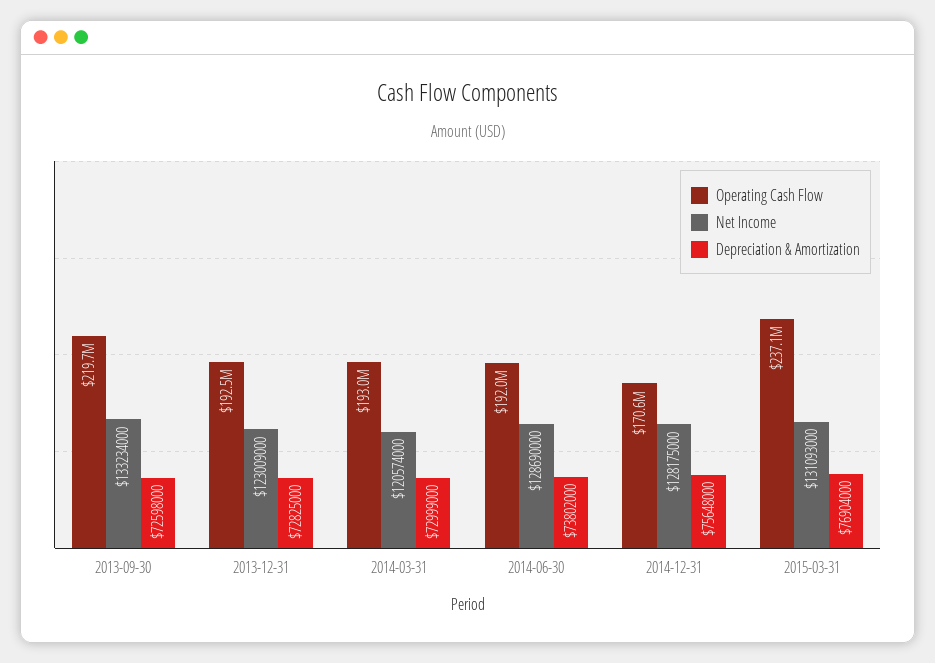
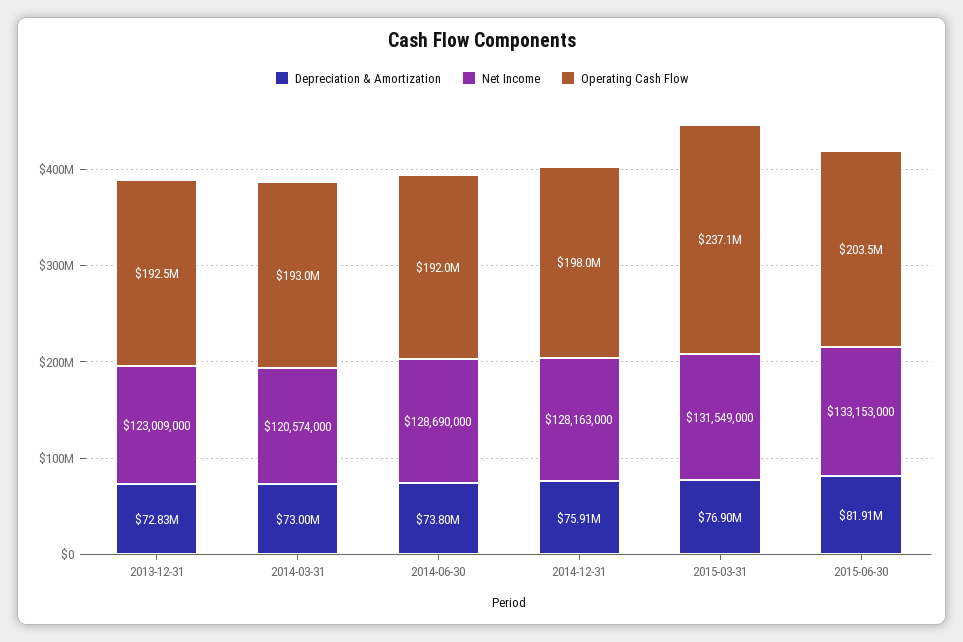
Operating Cash Flow, 2013-09-30: 219700000 -> none
Net Income, 2013-09-30: 133234000 -> none
Depreciation & Amortization, 2013-09-30: 72598000 -> none
Operating Cash Flow, 2014-12-31: 170600000 -> 198000000
Net Income, 2014-12-31: 128175000 -> 128163000
Depreciation & Amortization, 2014-12-31: 75648000 -> 75910000
Net Income, 2015-03-31: 131093000 -> 131549000
Depreciation & Amortization, 2015-06-30: none -> 81910000
Net Income, 2015-06-30: none -> 133153000
Operating Cash Flow, 2015-06-30: none -> 203500000

